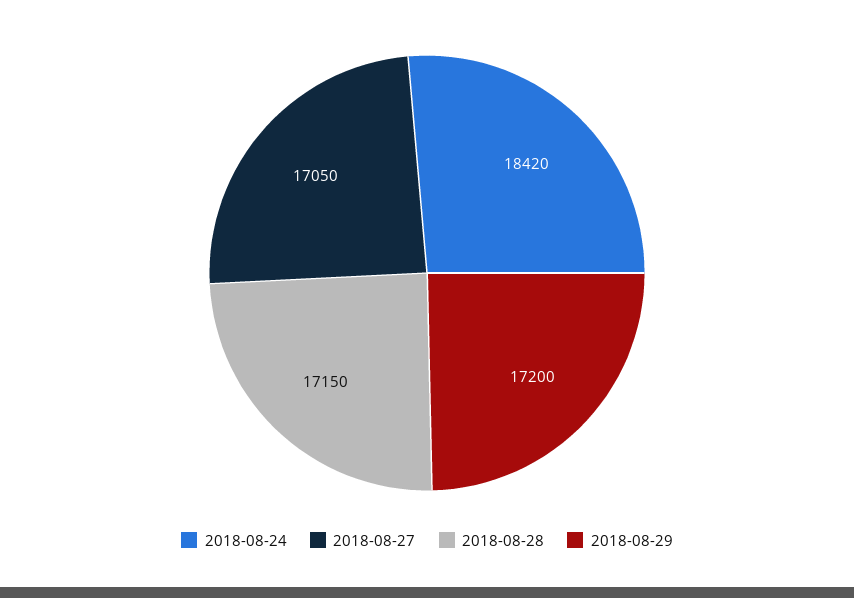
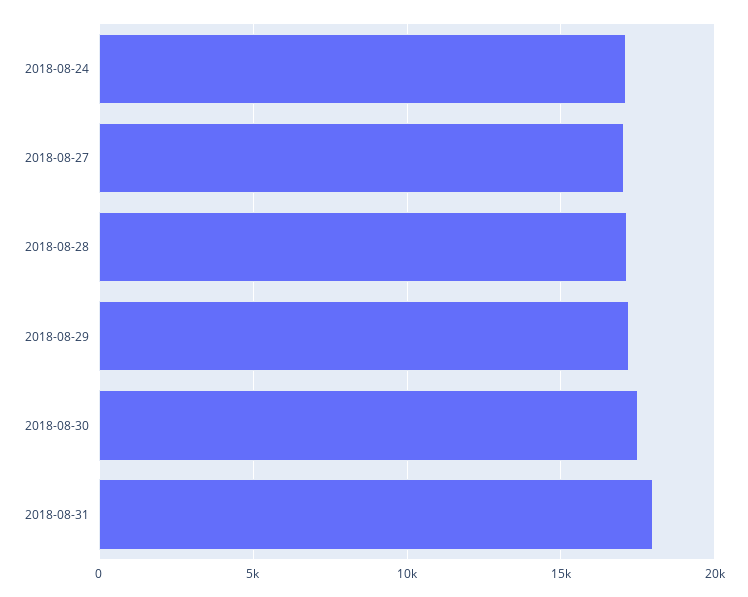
2018-08-24: 18420 -> 17000
2018-08-30: none -> 17500
2018-08-31: none -> 18000

